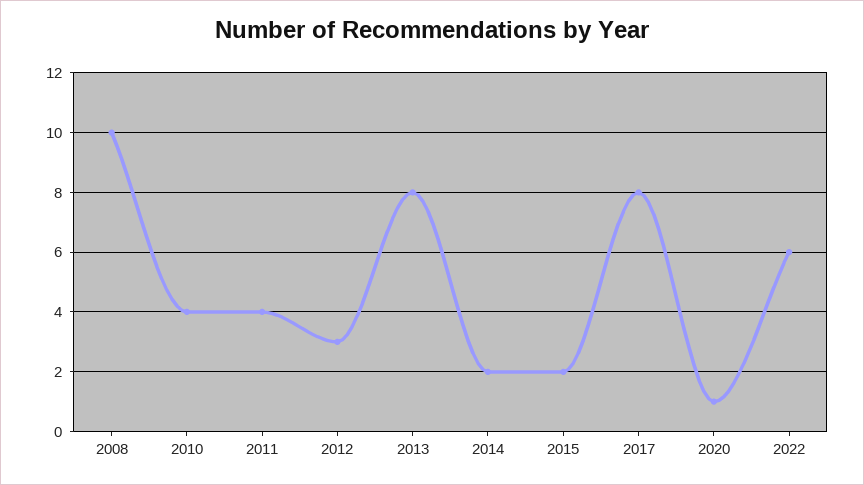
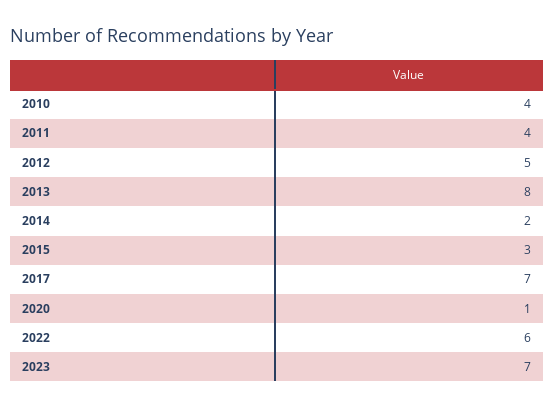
2008: 10 -> none
2012: 3 -> 5
2015: 2 -> 3
2017: 8 -> 7
2023: none -> 7

